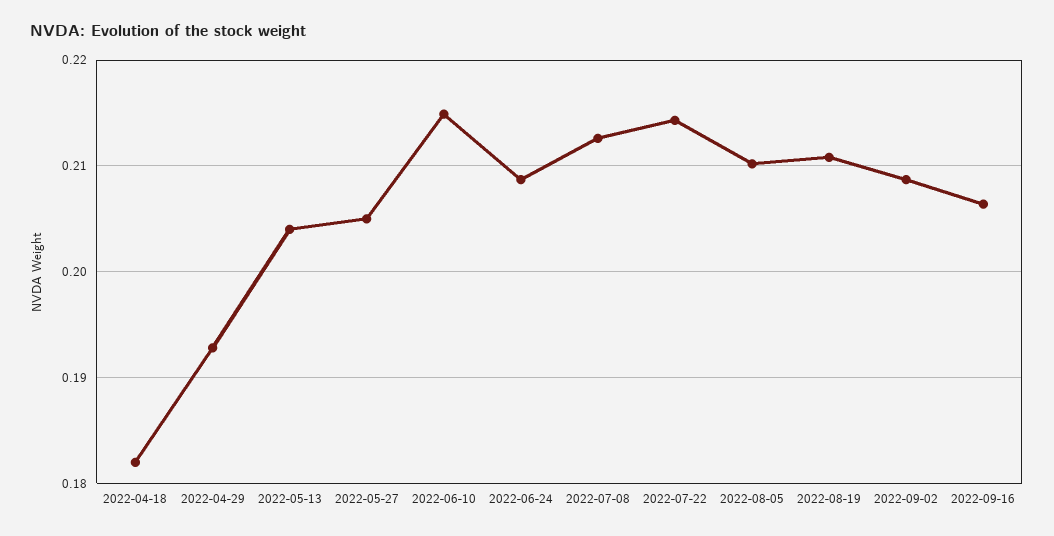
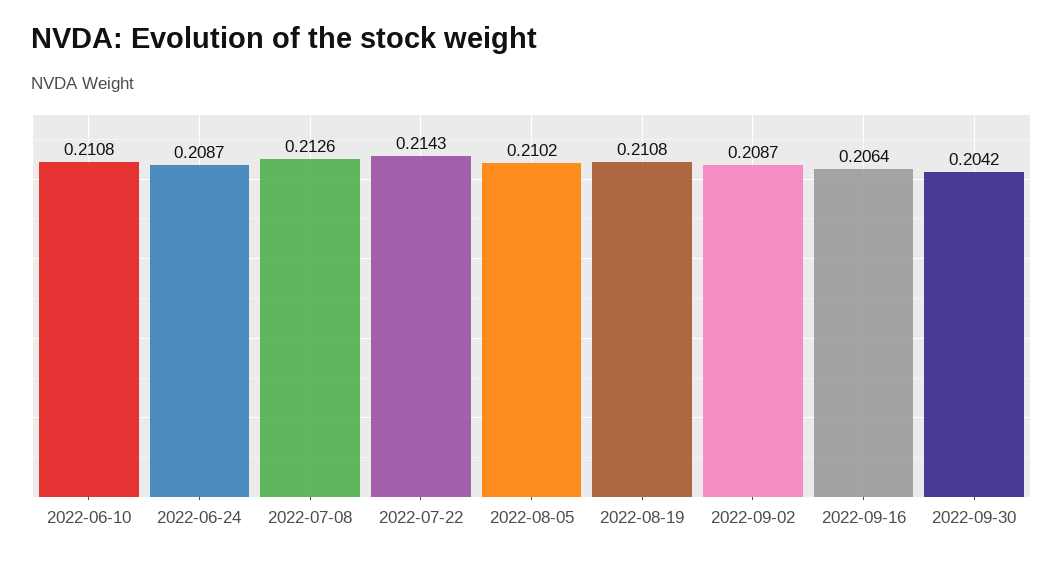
2022-04-18: 0.182 -> none
2022-04-29: 0.193 -> none
2022-05-13: 0.204 -> none
2022-05-27: 0.205 -> none
2022-06-10: 0.215 -> 0.2108
2022-09-30: none -> 0.2042

